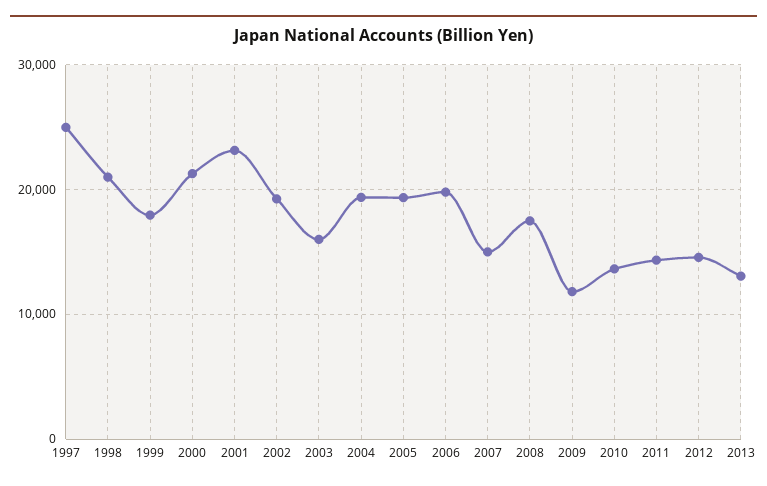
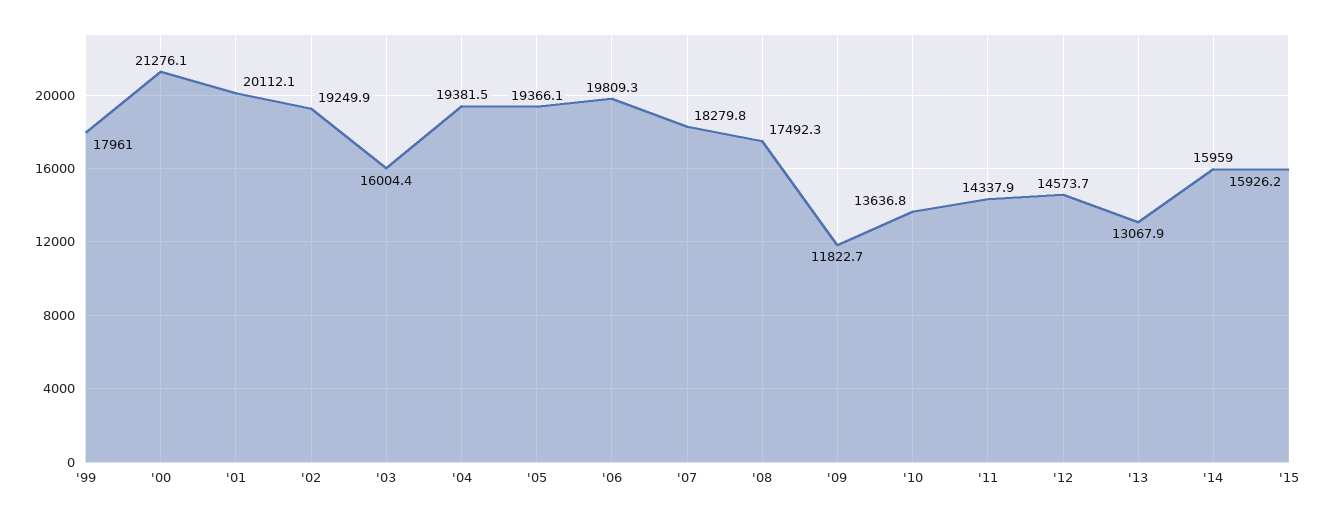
1997: 25000 -> none
1998: 21000 -> none
2001: 23000 -> 20112.1
2007: 15000 -> 18279.8
'14: none -> 15959
'15: none -> 15926.2

